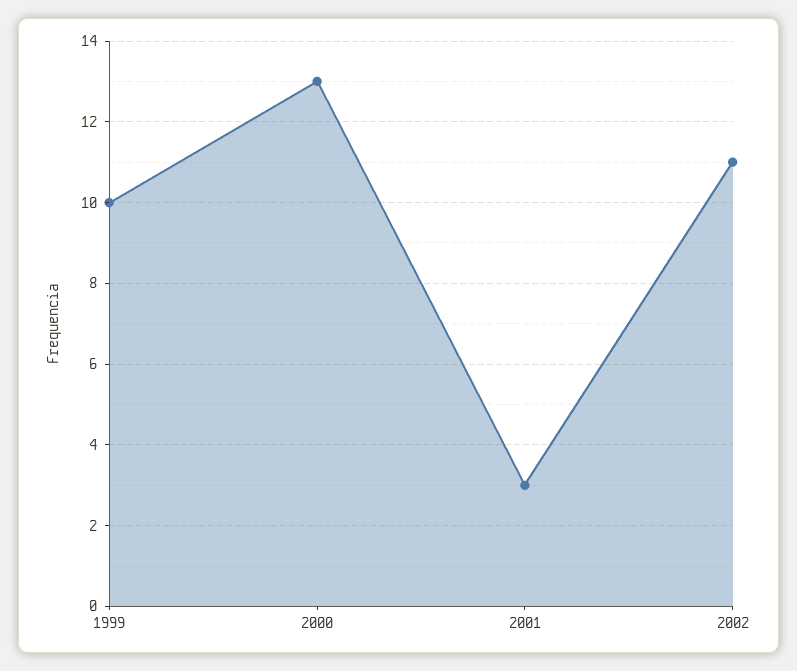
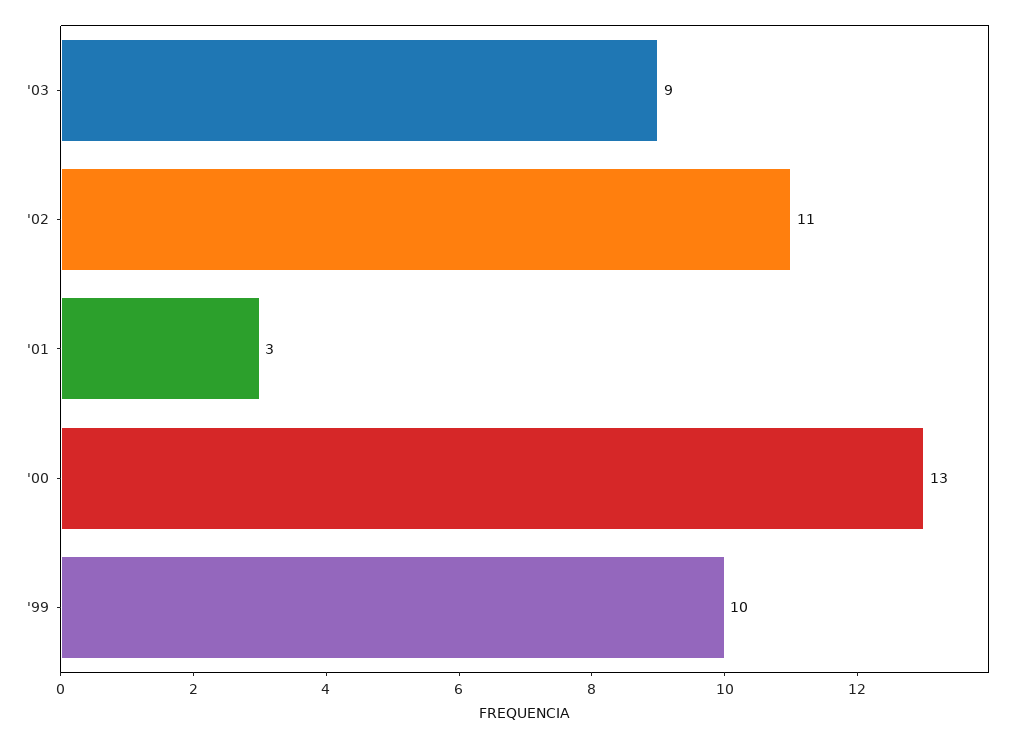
'03: none -> 9

